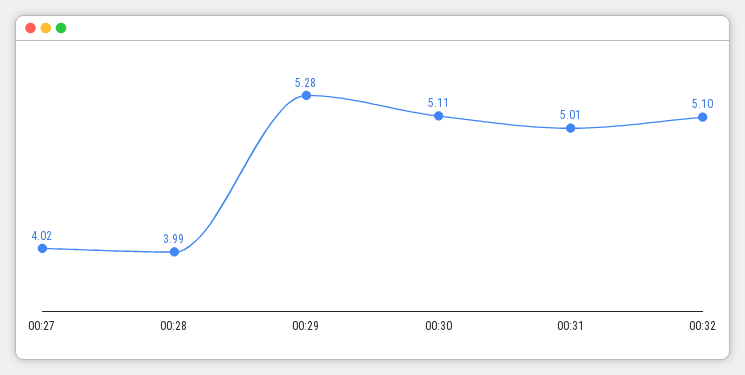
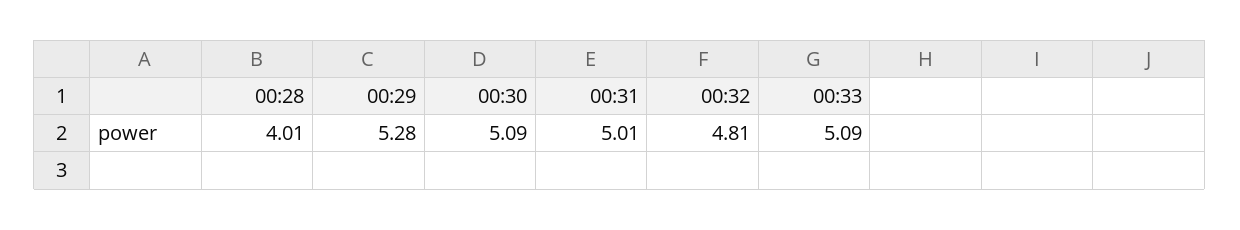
00:27: 4.02 -> none
00:28: 3.99 -> 4.01
00:30: 5.11 -> 5.09
00:32: 5.1 -> 4.81
00:33: none -> 5.09

